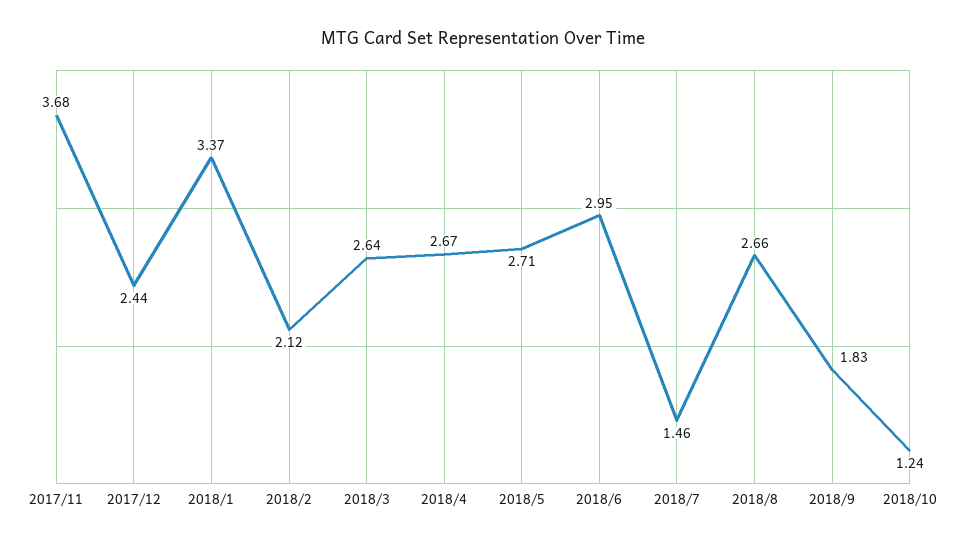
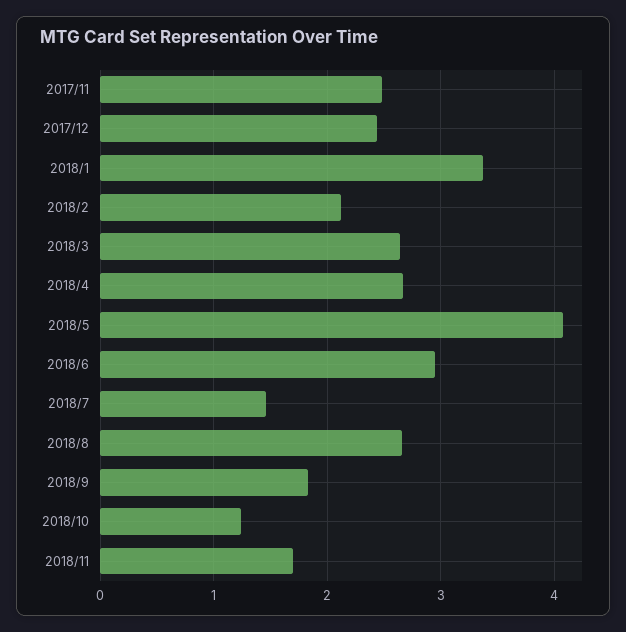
2017/11: 3.68 -> 2.5
2018/5: 2.71 -> 4.1
2018/11: none -> 1.7

